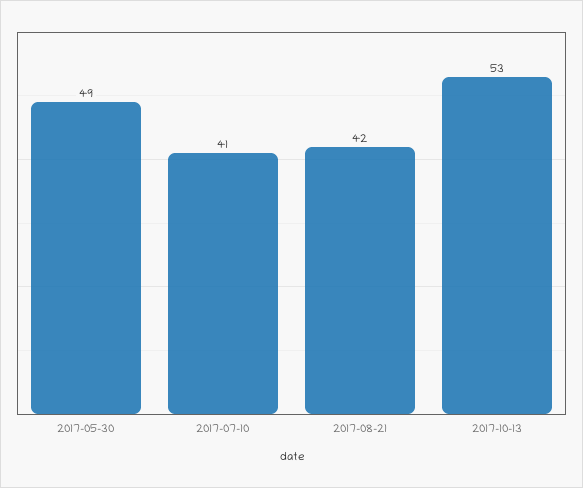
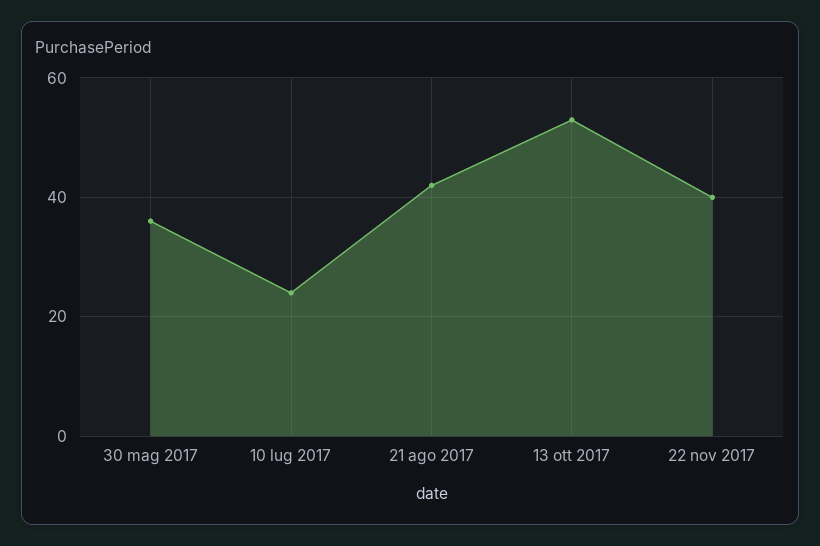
2017-05-30: 49 -> 35
2017-07-10: 41 -> 25
22 nov 2017: none -> 40

